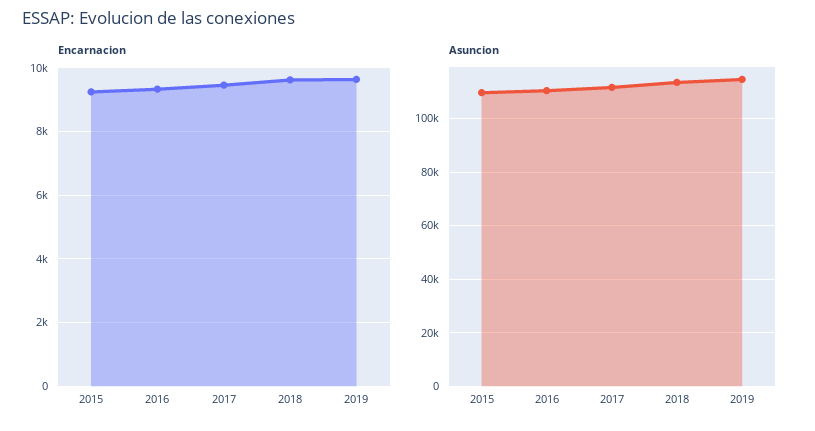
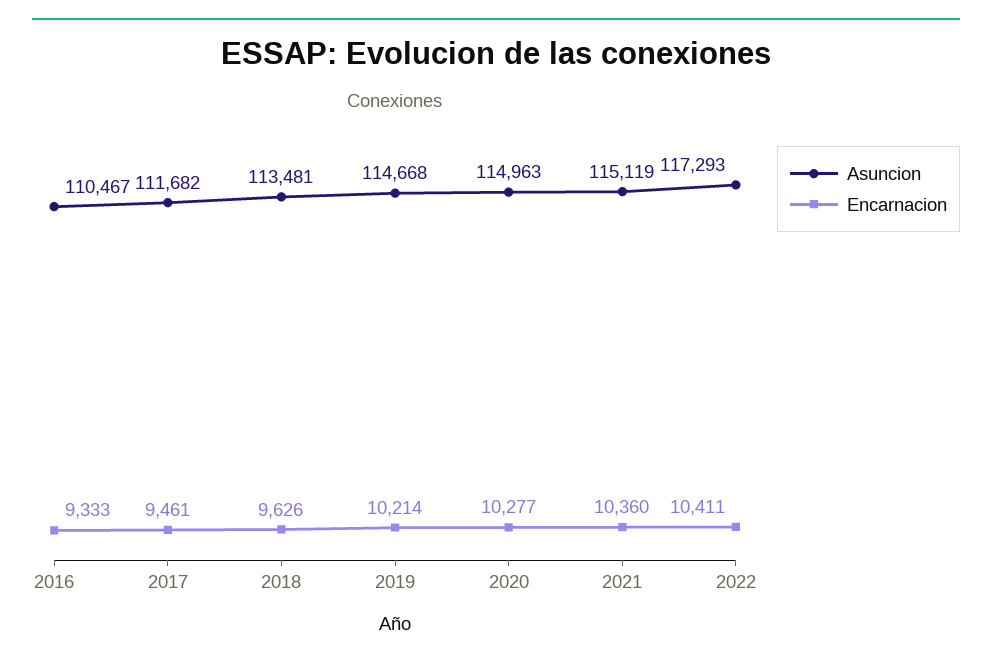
Encarnacion, 2015: 9200 -> none
Encarnacion, 2019: 9600 -> 10214
Asuncion, 2015: 110000 -> none
Asuncion, 2020: none -> 114963
Encarnacion, 2020: none -> 10277
Asuncion, 2021: none -> 115119
Encarnacion, 2021: none -> 10360
Asuncion, 2022: none -> 117293
Encarnacion, 2022: none -> 10411

